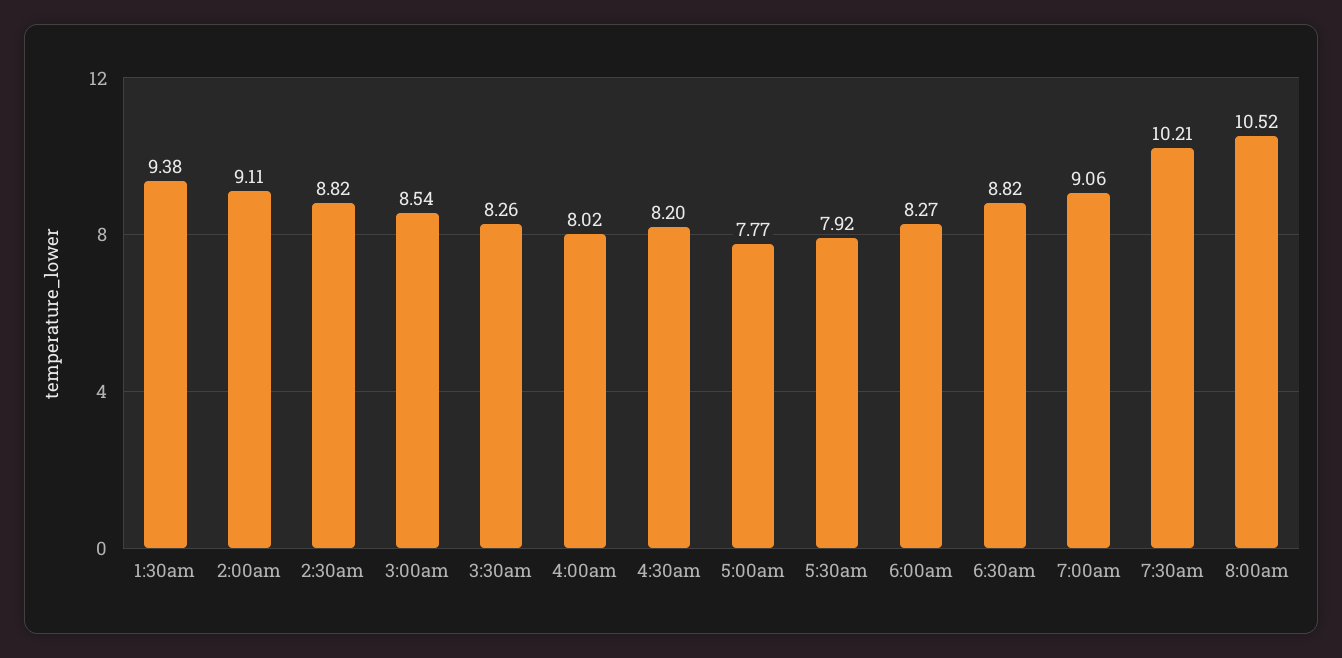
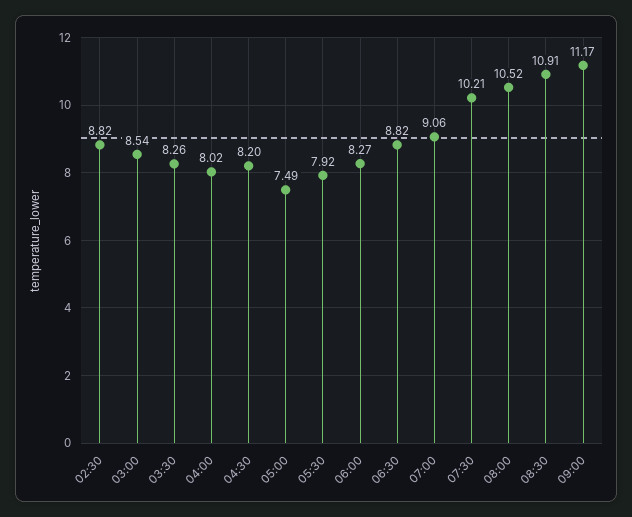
1:30am: 9.38 -> none
2:00am: 9.11 -> none
5:00am: 7.77 -> 7.49
08:30: none -> 10.91
09:00: none -> 11.17

